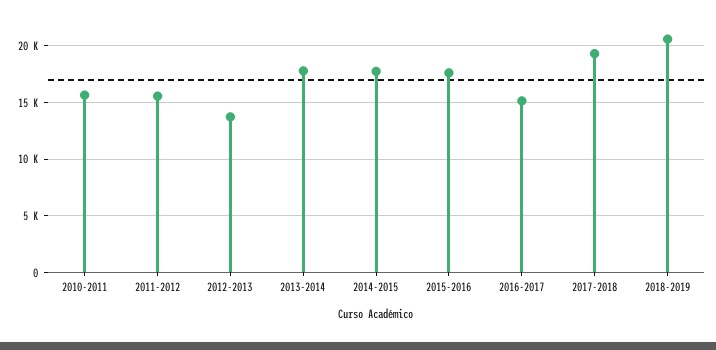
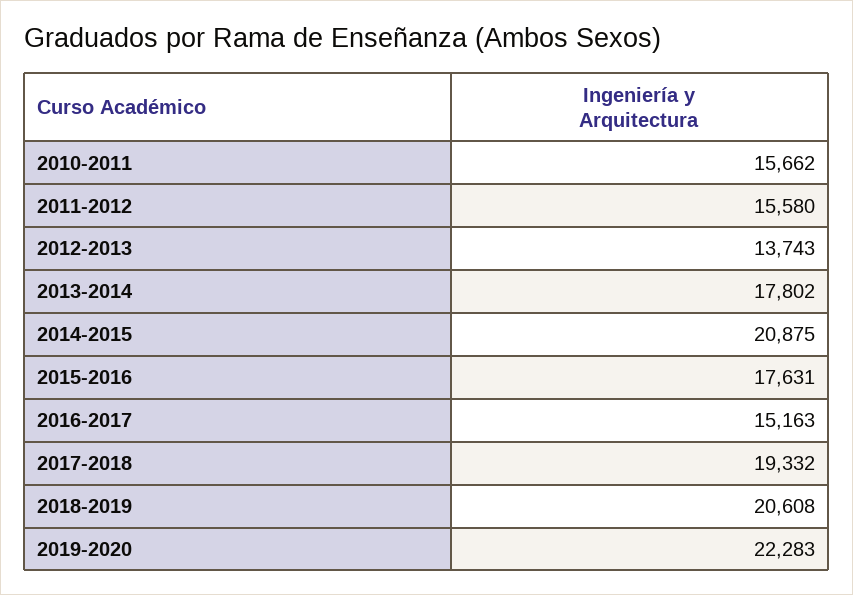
2014-2015: 18000 -> 20875
2019-2020: none -> 22283

